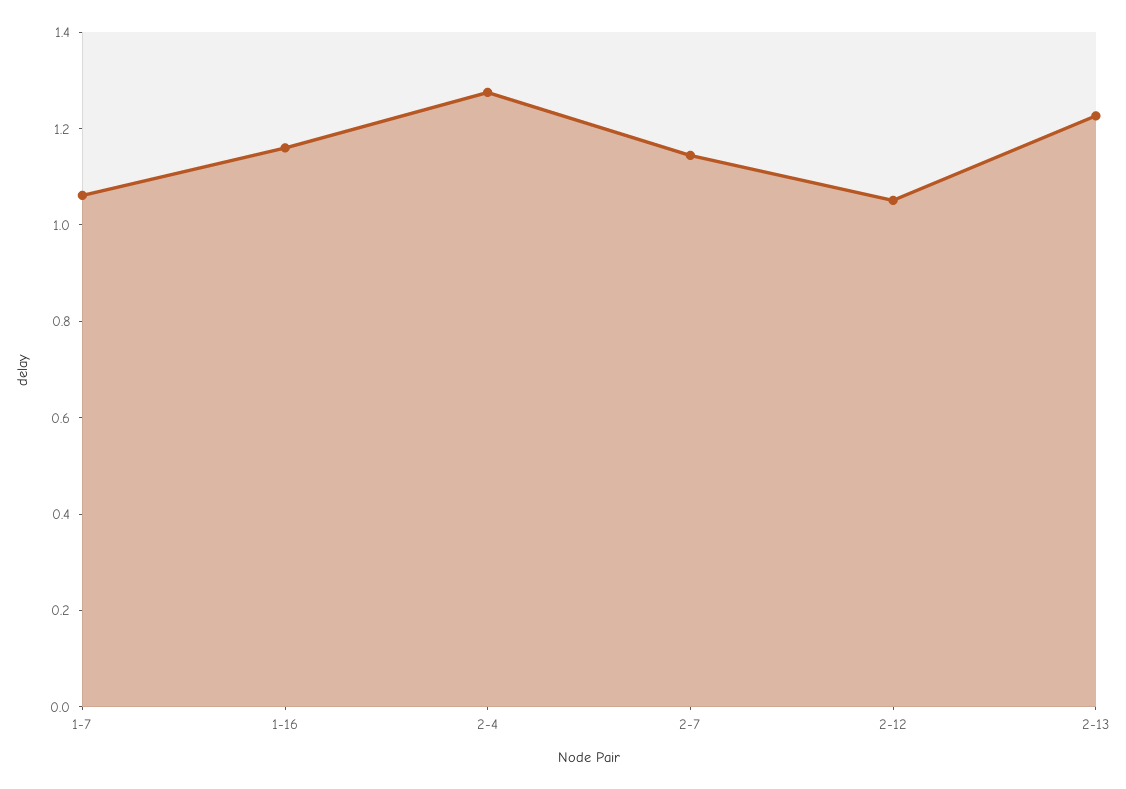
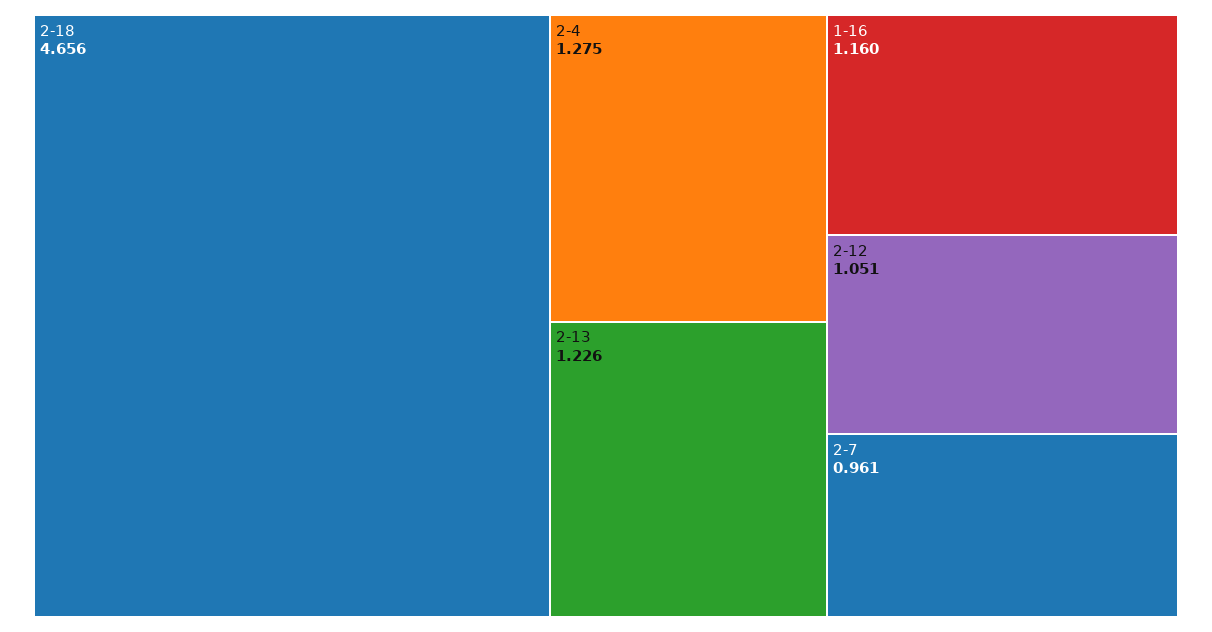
1-7: 1.05 -> none
2-7: 1.15 -> 0.961
2-18: none -> 4.656

